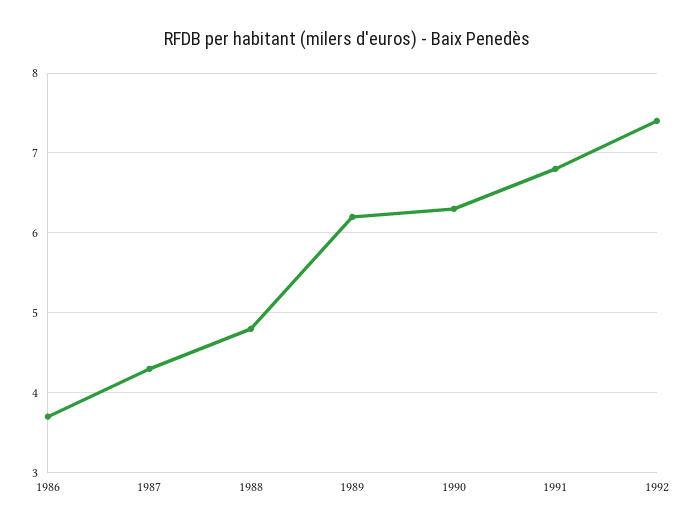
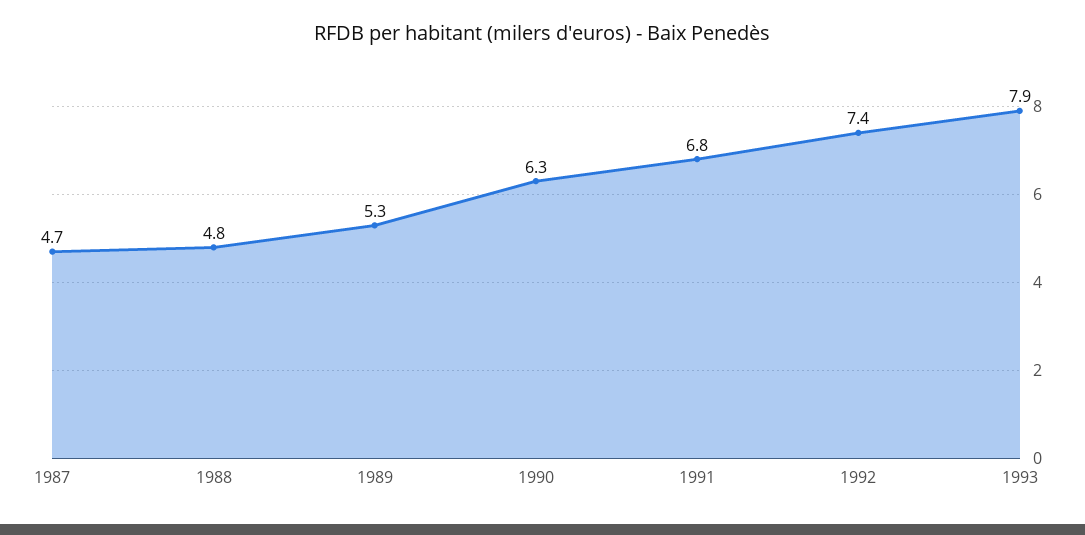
1986: 3.7 -> none
1987: 4.3 -> 4.7
1989: 6.2 -> 5.3
1993: none -> 7.9

